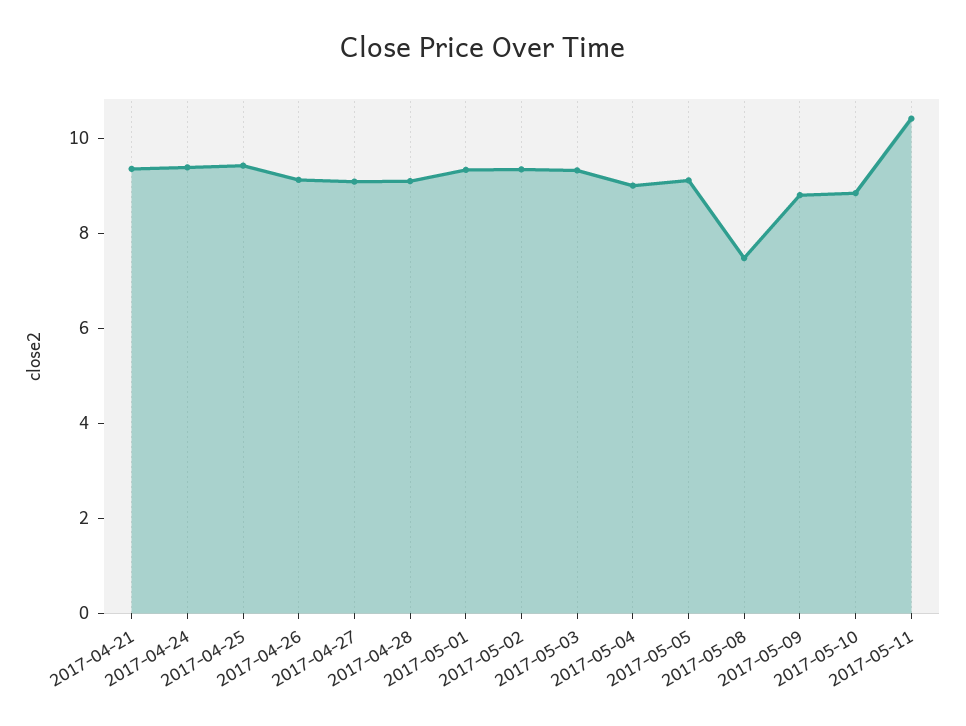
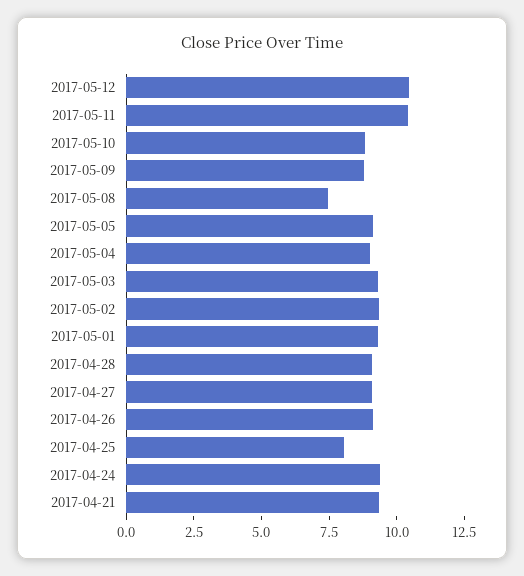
2017-04-25: 9.5 -> 8
2017-05-12: none -> 10.5

